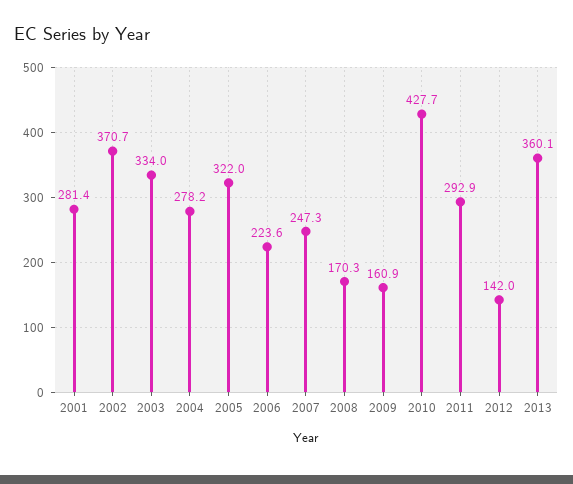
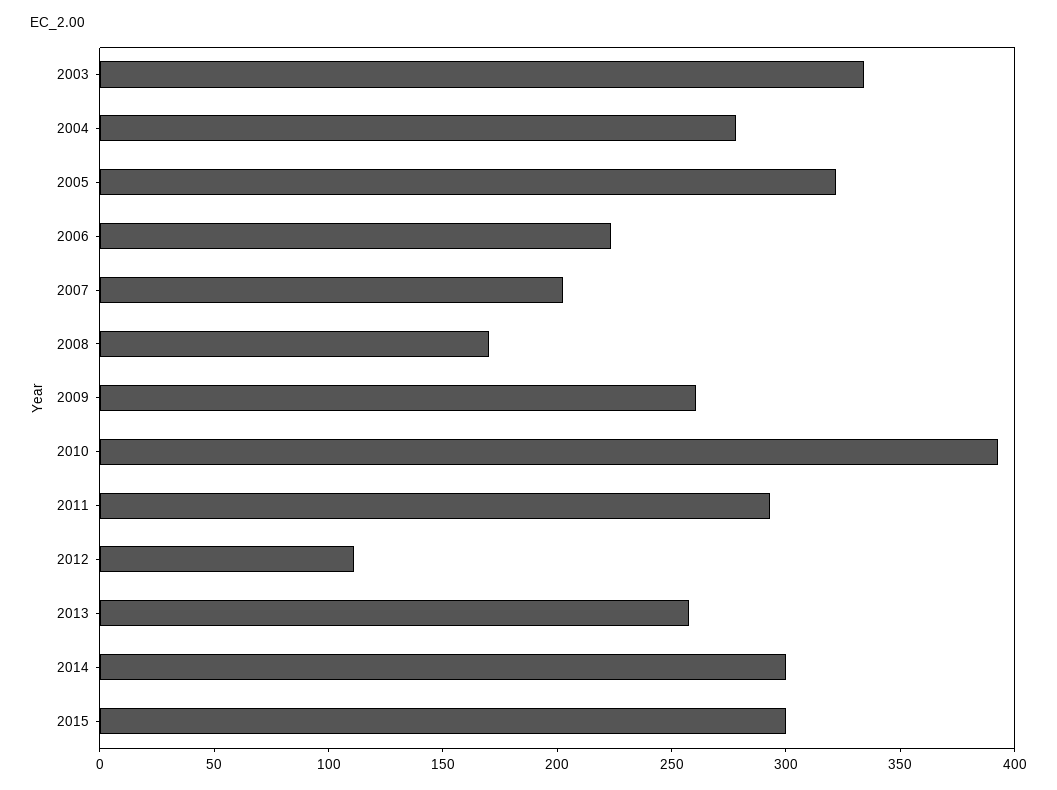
2001: 281.4 -> none
2002: 370.7 -> none
2007: 247.3 -> 200
2009: 160.9 -> 260
2010: 427.7 -> 390
2012: 142 -> 110
2013: 360.1 -> 260
2014: none -> 300
2015: none -> 300

